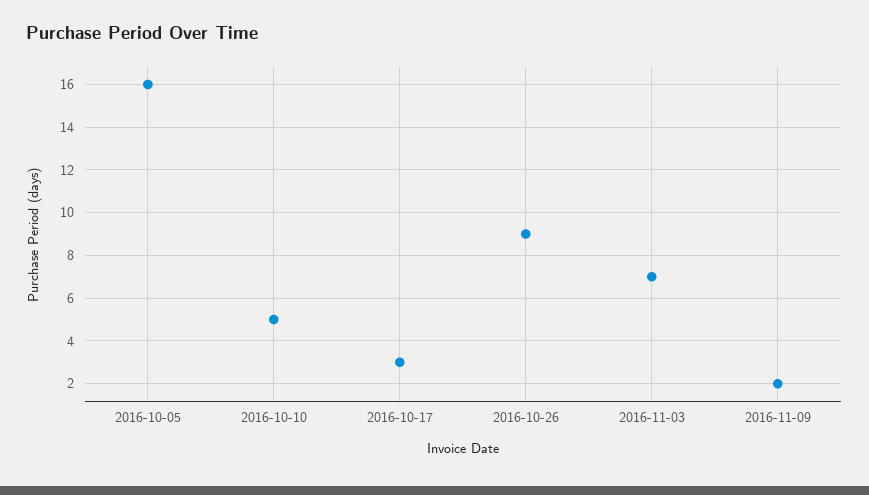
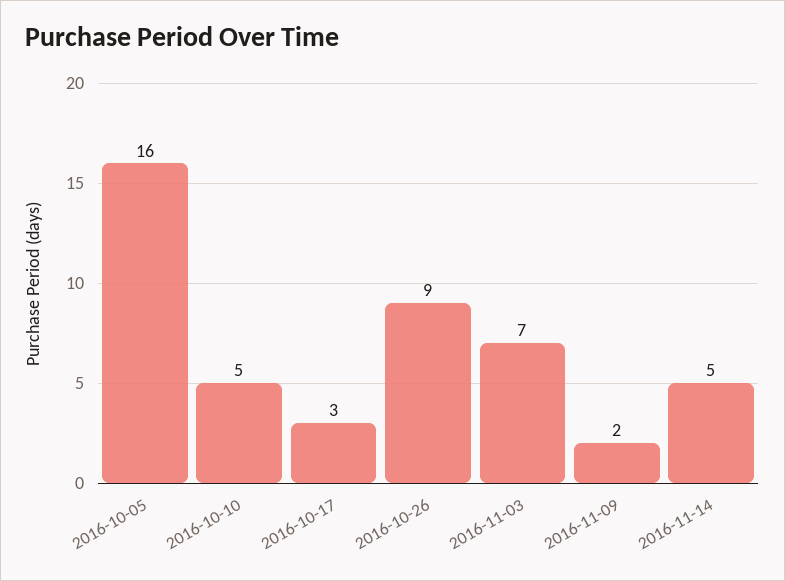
2016-11-14: none -> 5

